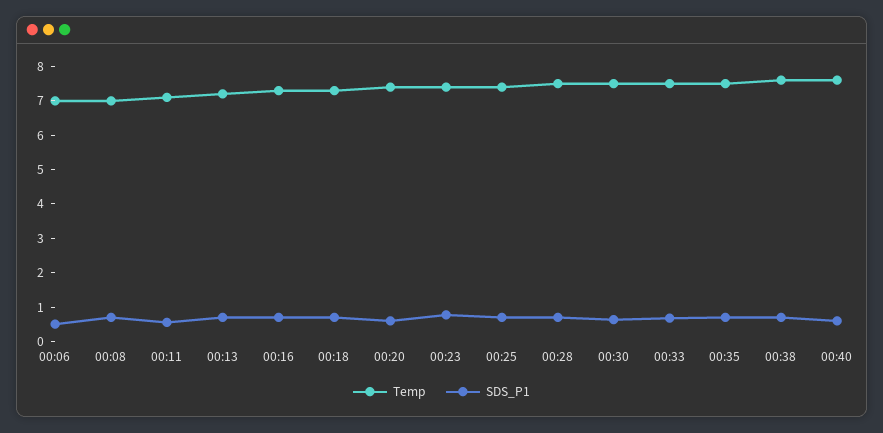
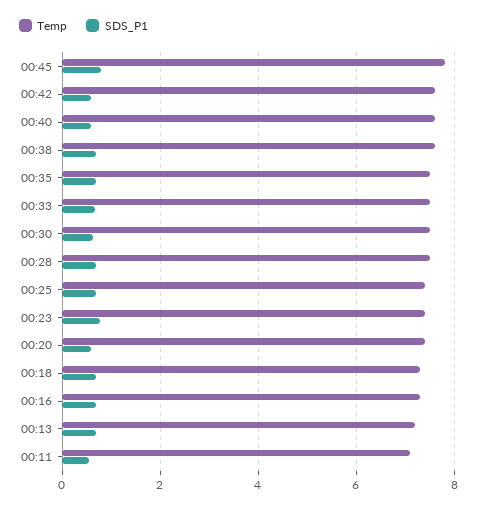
Temp, 00:06: 7 -> none
SDS_P1, 00:06: 0.5 -> none
Temp, 00:08: 7 -> none
SDS_P1, 00:08: 0.75 -> none
Temp, 00:45: none -> 7.8
SDS_P1, 00:45: none -> 0.8
Temp, 00:42: none -> 7.6
SDS_P1, 00:42: none -> 0.6

